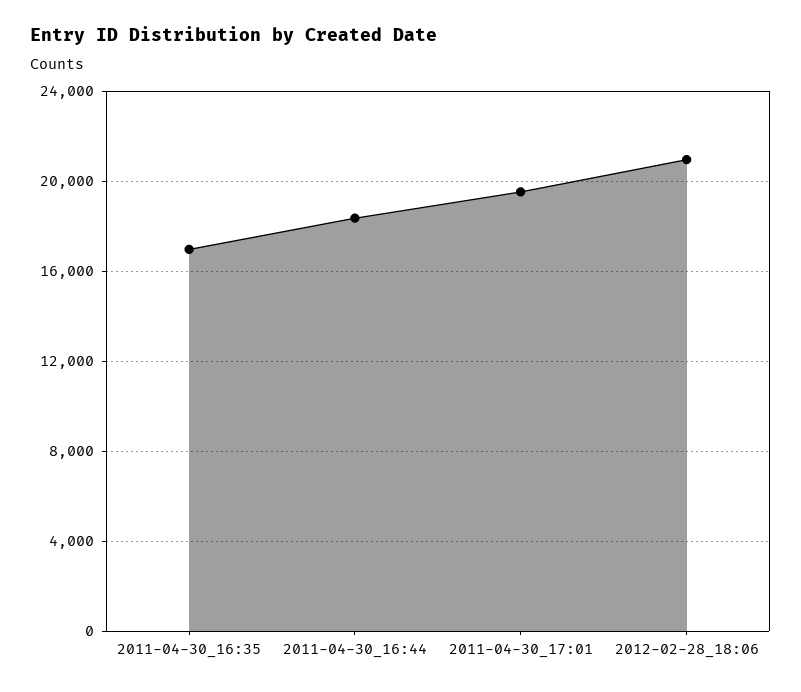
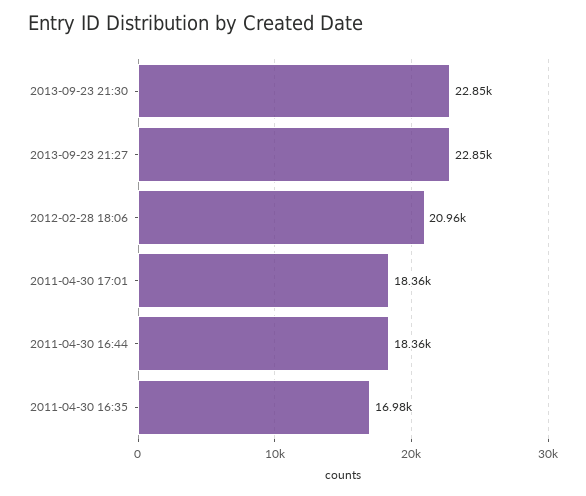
2011-04-30_17:01: 19500 -> 18360
2013-09-23 21:30: none -> 22850
2013-09-23 21:27: none -> 22850

